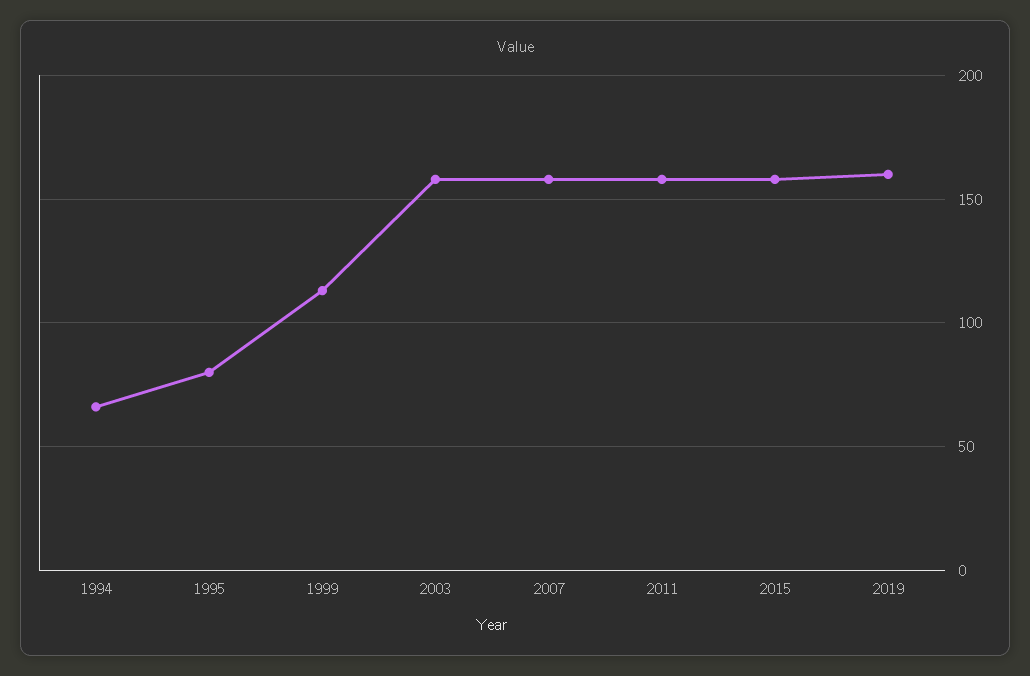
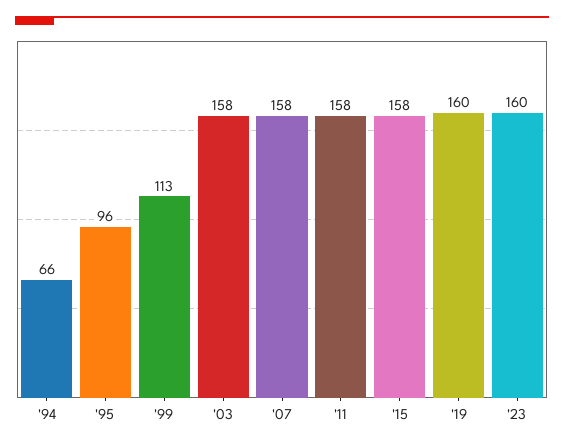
1995: 80 -> 96
'23: none -> 160

